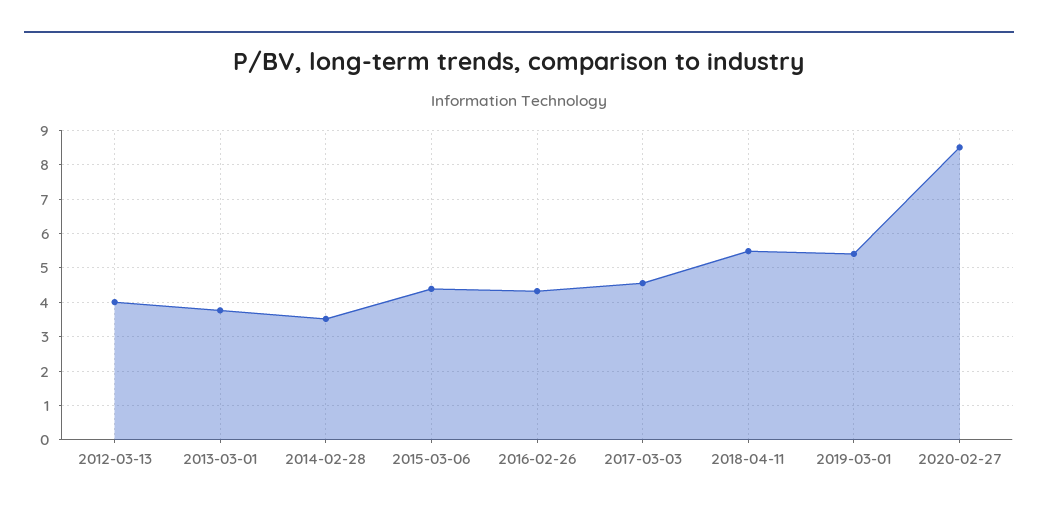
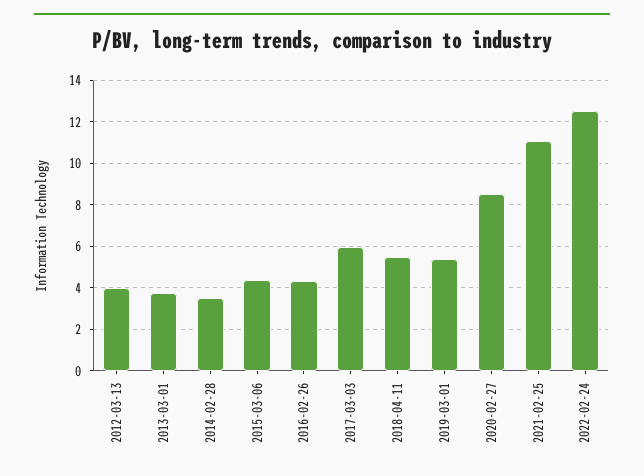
2017-03-03: 4.6 -> 6
2021-02-25: none -> 11
2022-02-24: none -> 12.5

